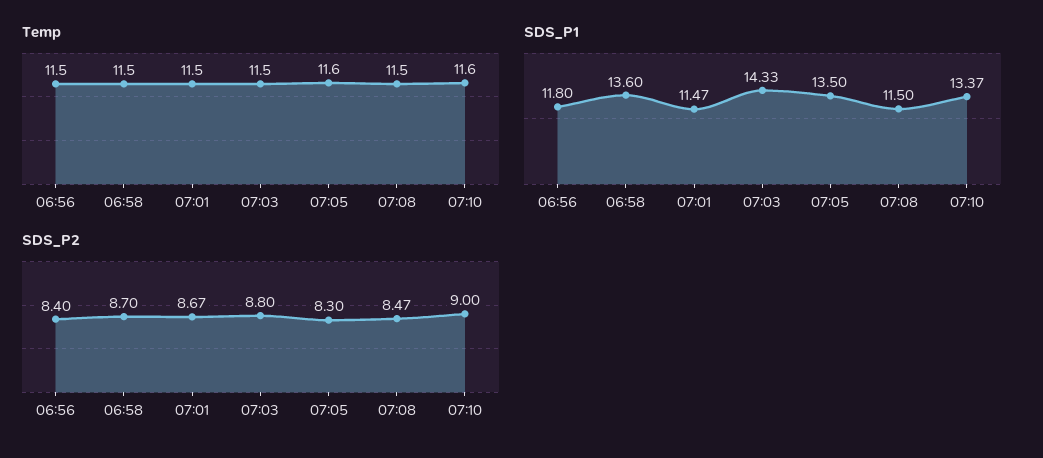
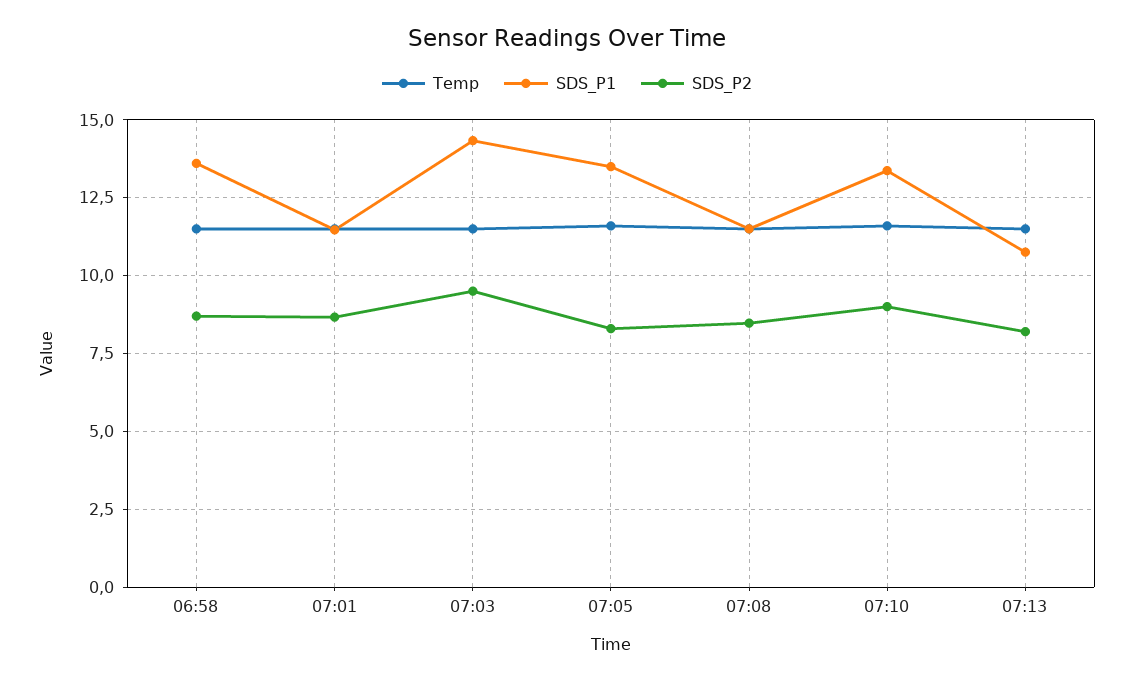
Temp, 06:56: 11.5 -> none
SDS_P1, 06:56: 11.8 -> none
SDS_P2, 06:56: 8.4 -> none
SDS_P2, 07:03: 8.8 -> 9.5
Temp, 07:13: none -> 11.5
SDS_P1, 07:13: none -> 10.75
SDS_P2, 07:13: none -> 8.25

